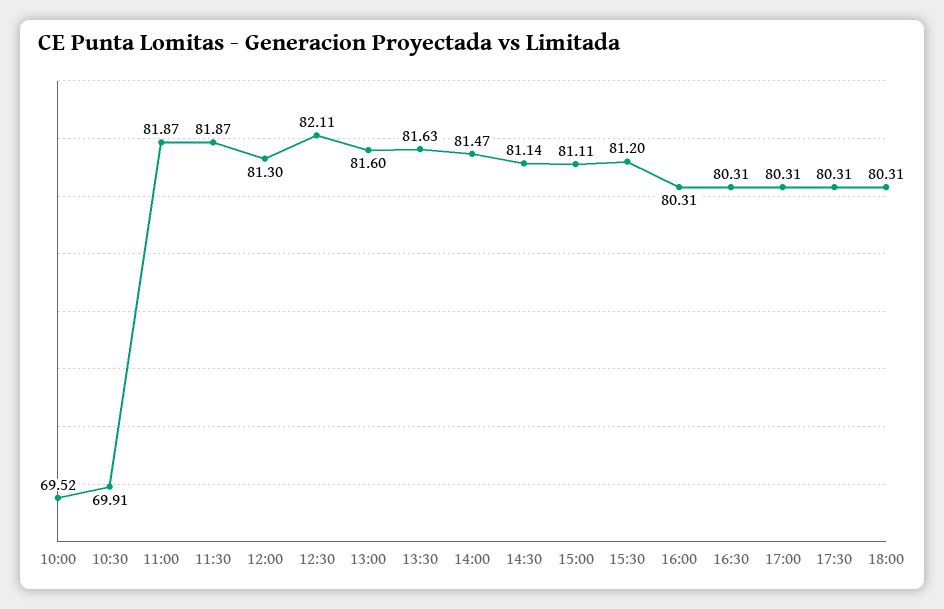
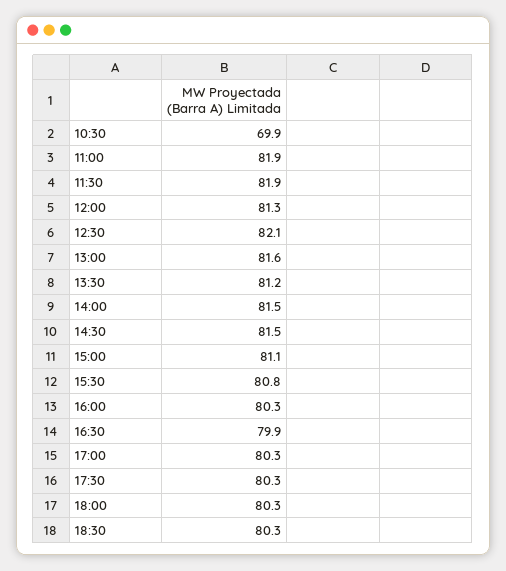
10:00: 69.52 -> none
13:30: 81.63 -> 81.2
14:30: 81.14 -> 81.5
15:30: 81.2 -> 80.8
16:30: 80.31 -> 79.9
18:30: none -> 80.3

